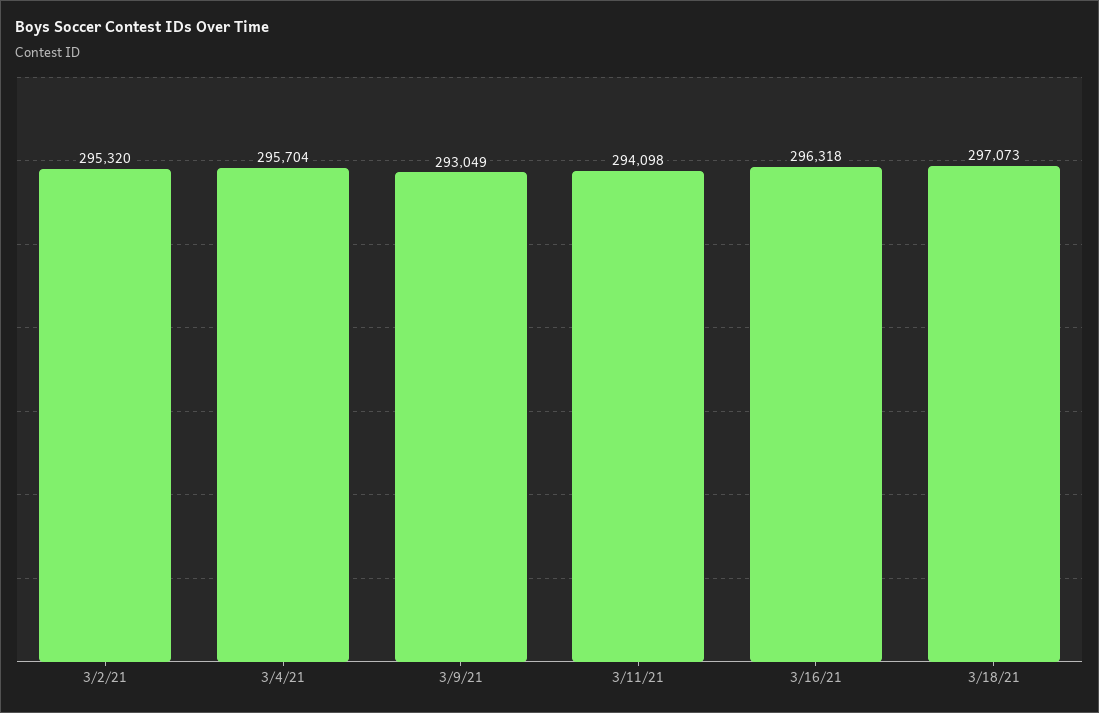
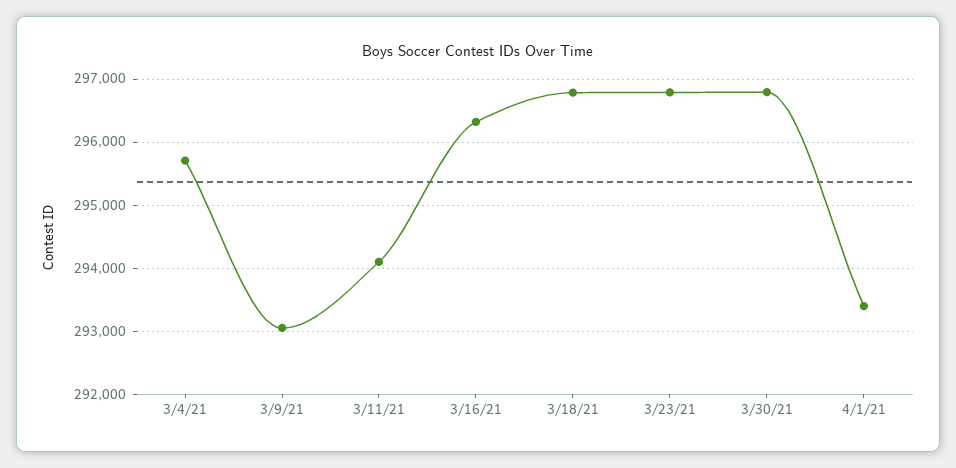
3/2/21: 295320 -> none
3/18/21: 297073 -> 296800
3/23/21: none -> 296800
3/30/21: none -> 296800
4/1/21: none -> 293400

